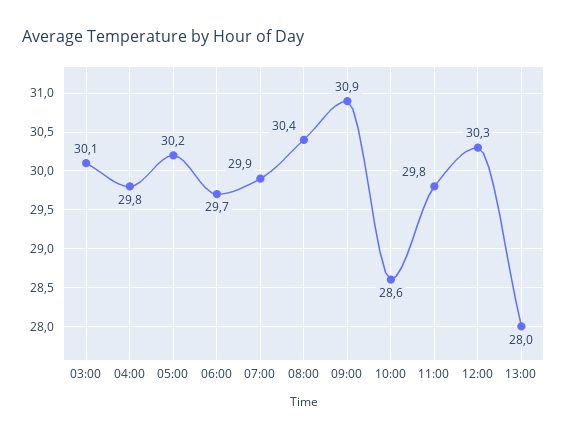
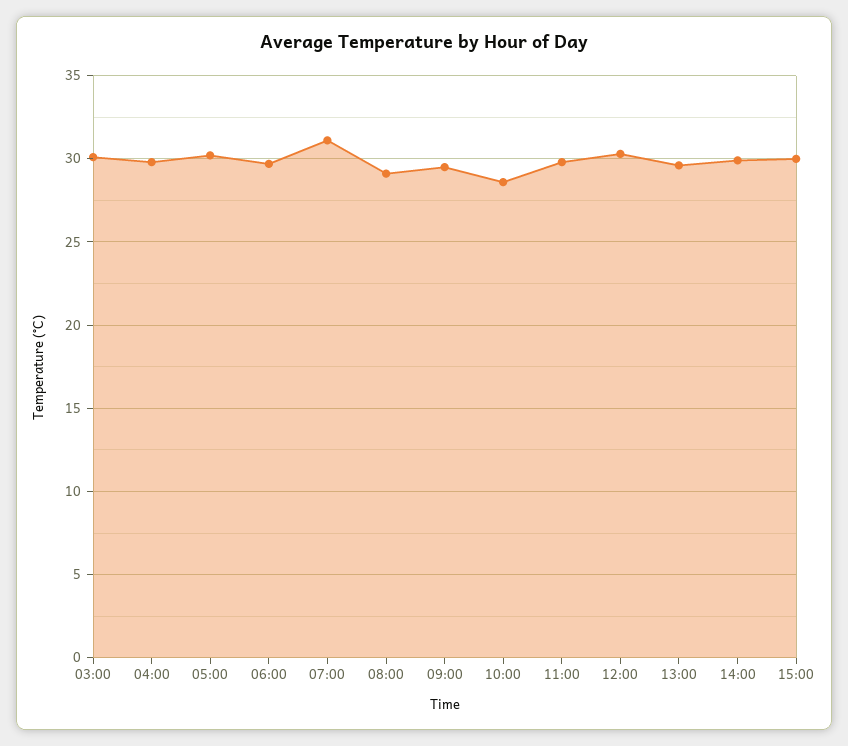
07:00: 29.9 -> 31
08:00: 30.4 -> 29
09:00: 30.9 -> 29.5
13:00: 28 -> 29.5
14:00: none -> 30
15:00: none -> 30

